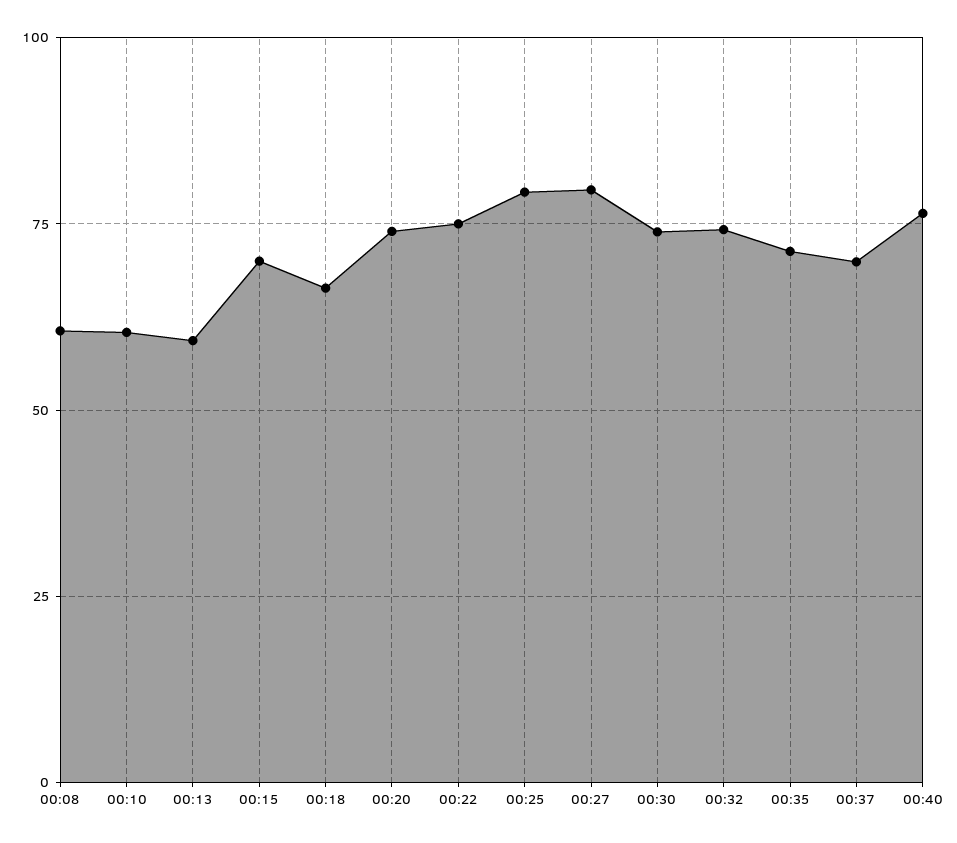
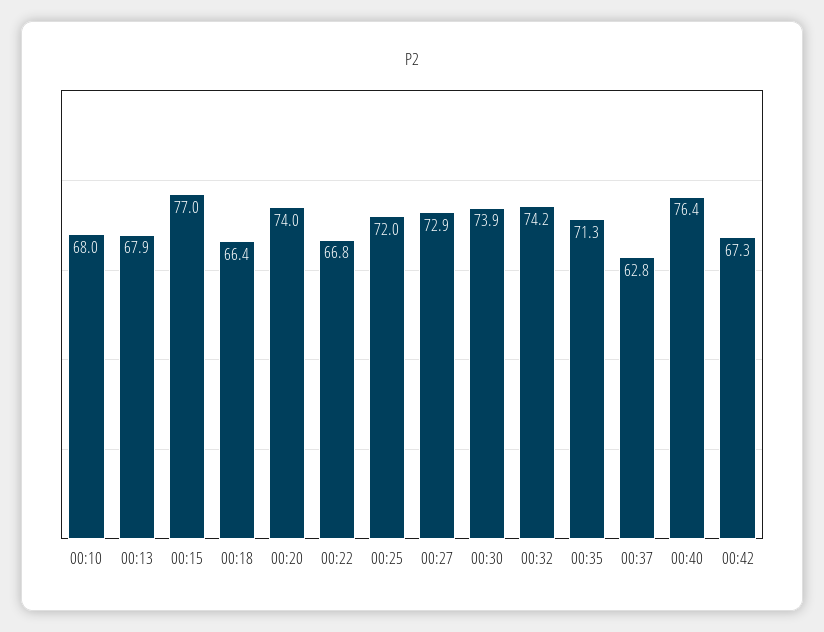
00:08: 60 -> none
00:10: 60 -> 68
00:13: 60 -> 67.9
00:15: 70 -> 77
00:22: 75 -> 66.8
00:25: 80 -> 72
00:27: 80 -> 72.9
00:37: 70 -> 62.8
00:42: none -> 67.3

